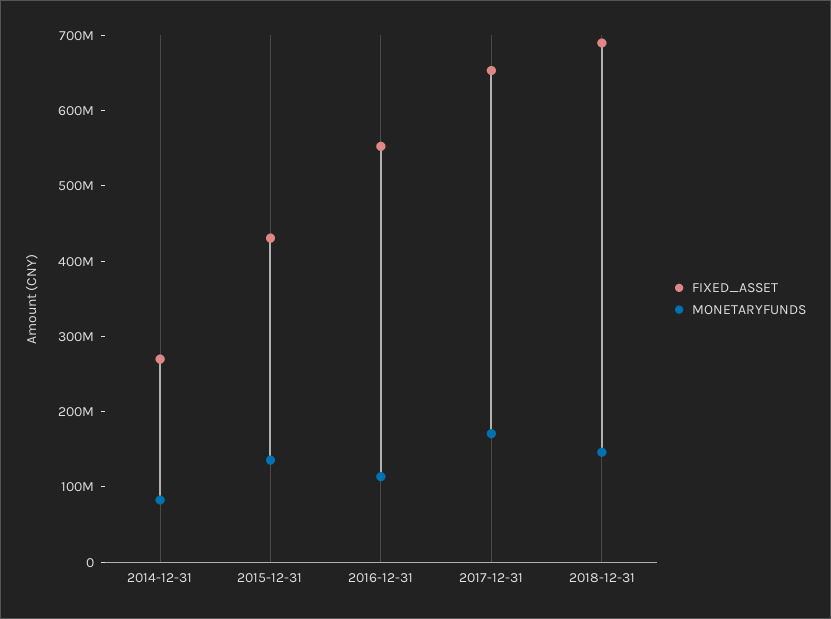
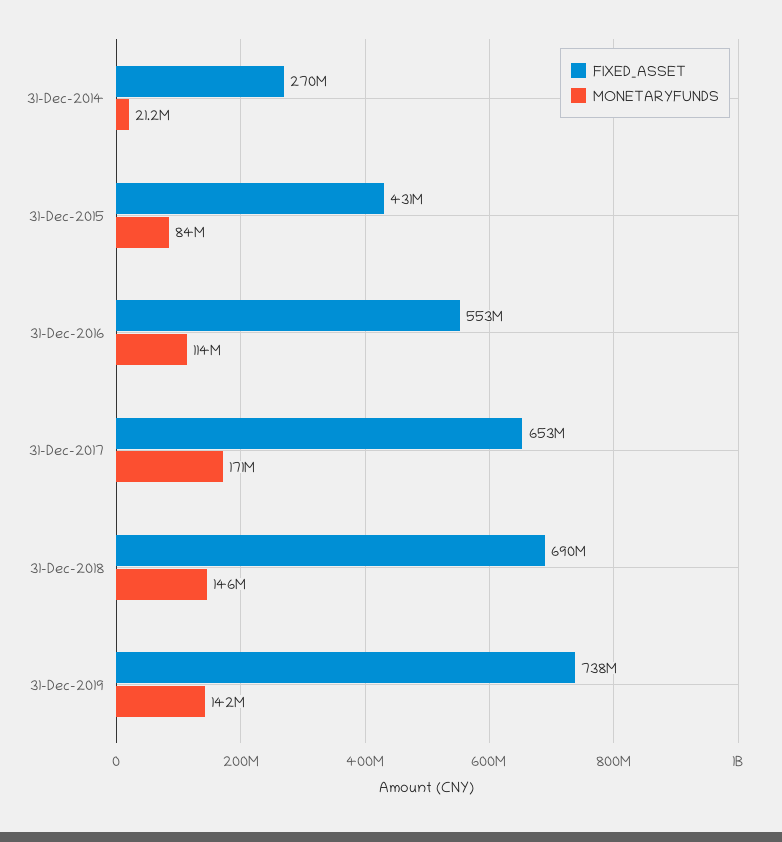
MONETARYFUNDS, 2014-12-31: 80000000 -> 21200000
MONETARYFUNDS, 2015-12-31: 140000000 -> 84000000
FIXED_ASSET, 31-Dec-2019: none -> 738000000
MONETARYFUNDS, 31-Dec-2019: none -> 142000000

